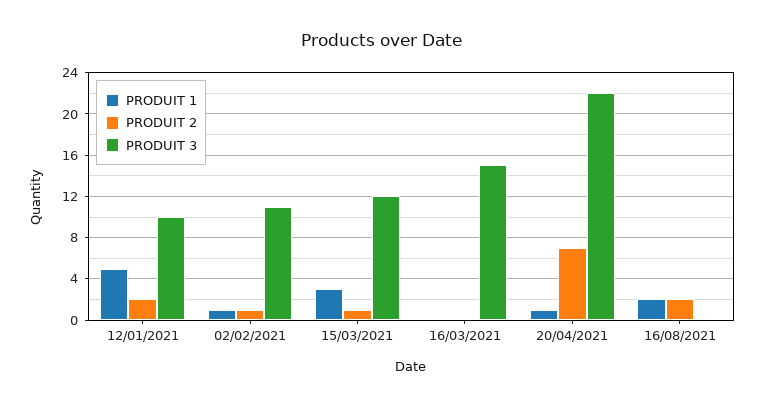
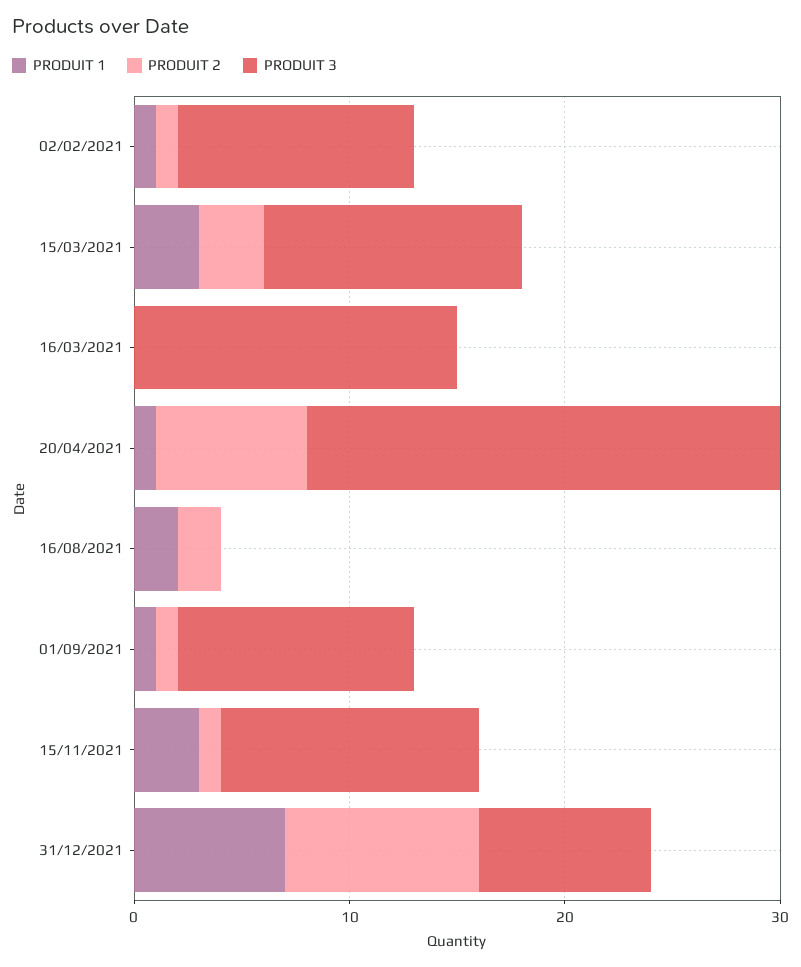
PRODUIT 1, 12/01/2021: 5 -> none
PRODUIT 2, 12/01/2021: 2 -> none
PRODUIT 3, 12/01/2021: 10 -> none
PRODUIT 2, 15/03/2021: 1 -> 3
PRODUIT 1, 01/09/2021: none -> 1
PRODUIT 2, 01/09/2021: none -> 1
PRODUIT 3, 01/09/2021: none -> 11
PRODUIT 1, 15/11/2021: none -> 3
PRODUIT 2, 15/11/2021: none -> 1
PRODUIT 3, 15/11/2021: none -> 12
PRODUIT 1, 31/12/2021: none -> 7
PRODUIT 2, 31/12/2021: none -> 9
PRODUIT 3, 31/12/2021: none -> 8

